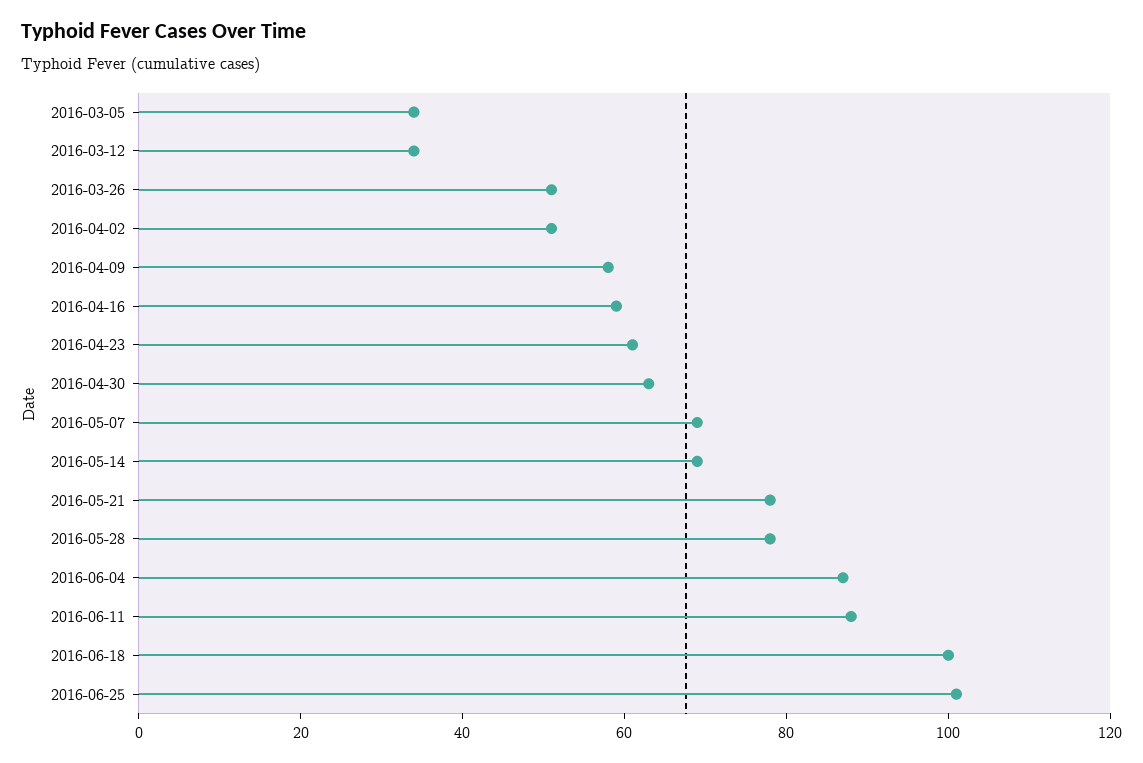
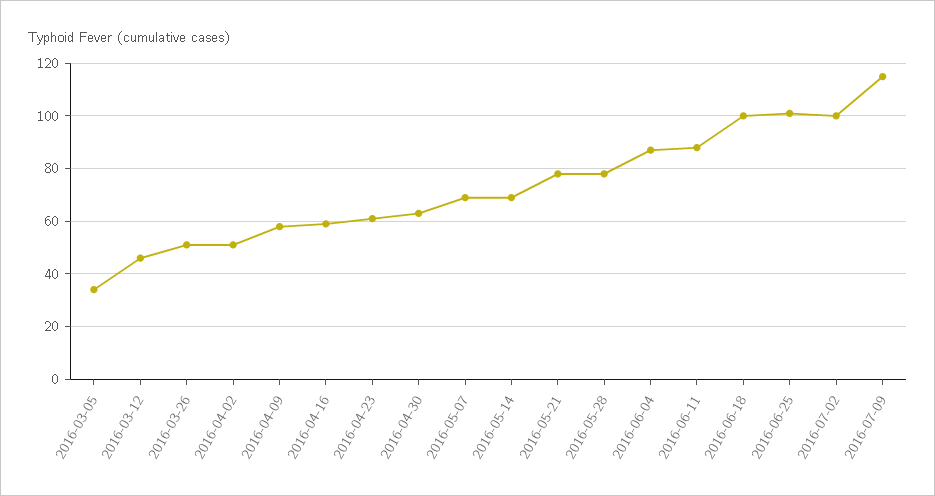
2016-03-12: 35 -> 45
2016-07-02: none -> 100
2016-07-09: none -> 115

